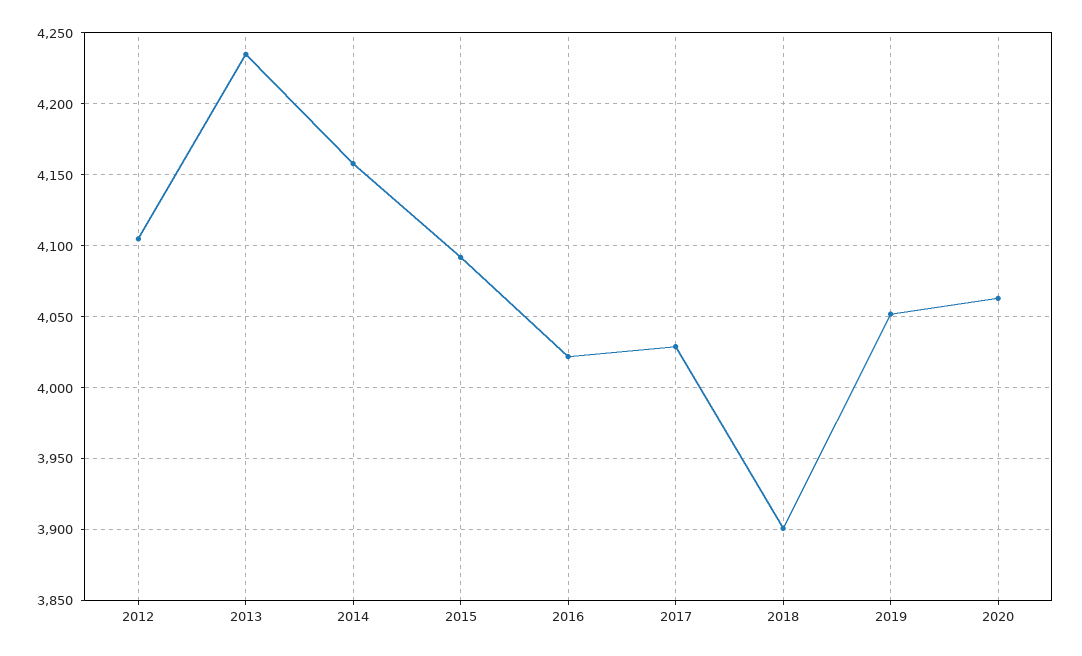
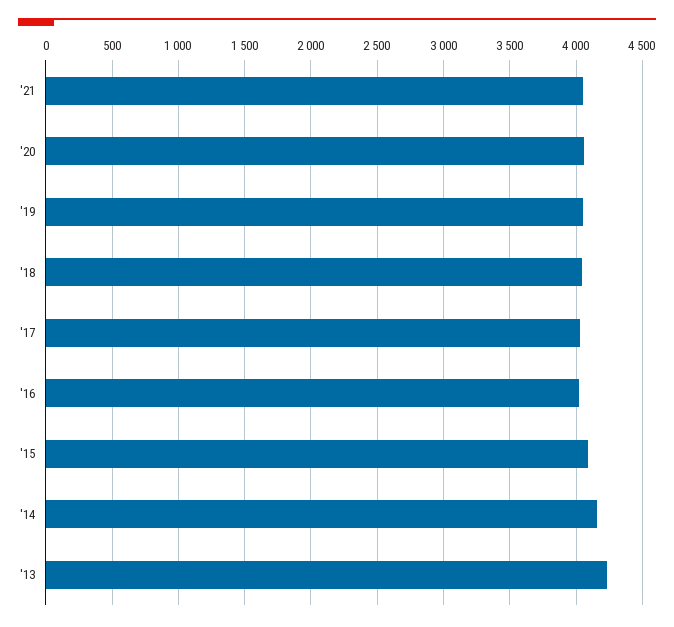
2012: 4105 -> none
2018: 3900 -> 4050
'21: none -> 4050

